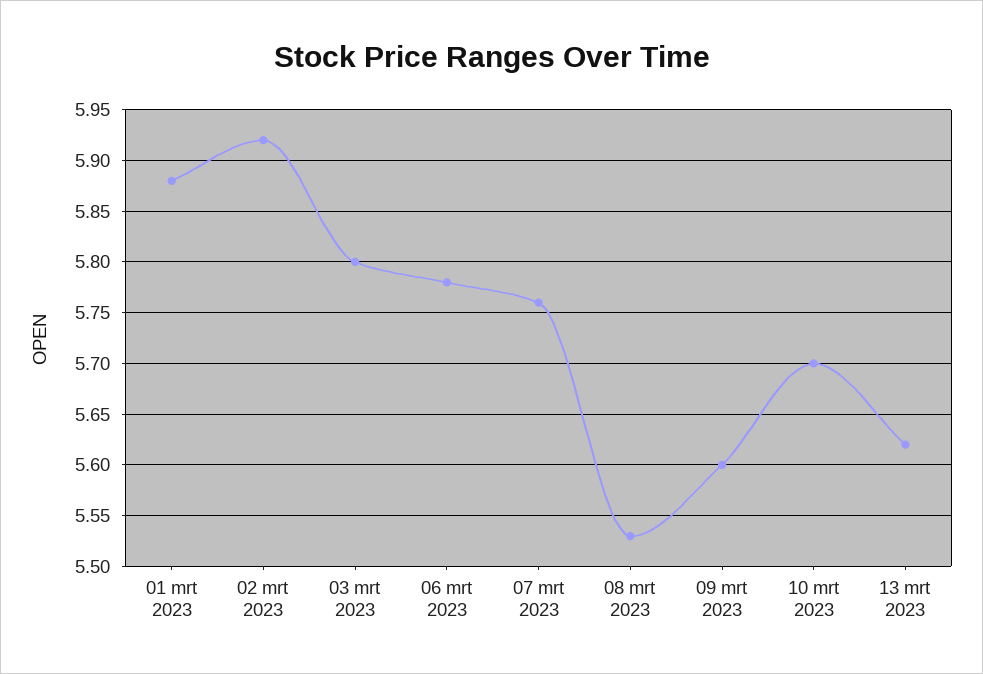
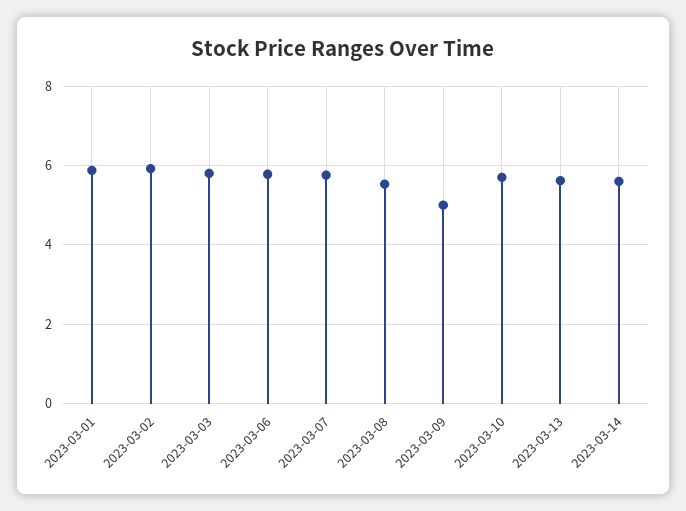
09 mrt 2023: 5.6 -> 5
2023-03-14: none -> 5.6

